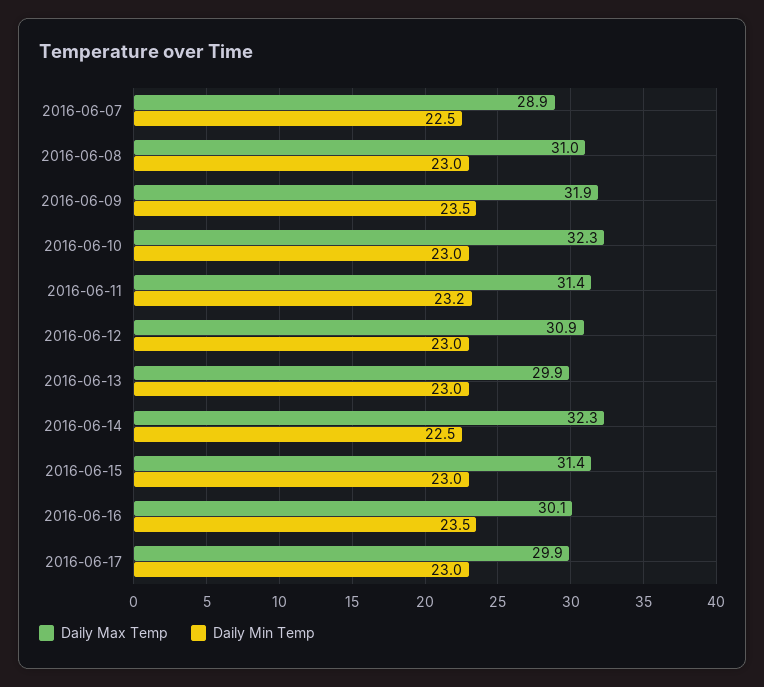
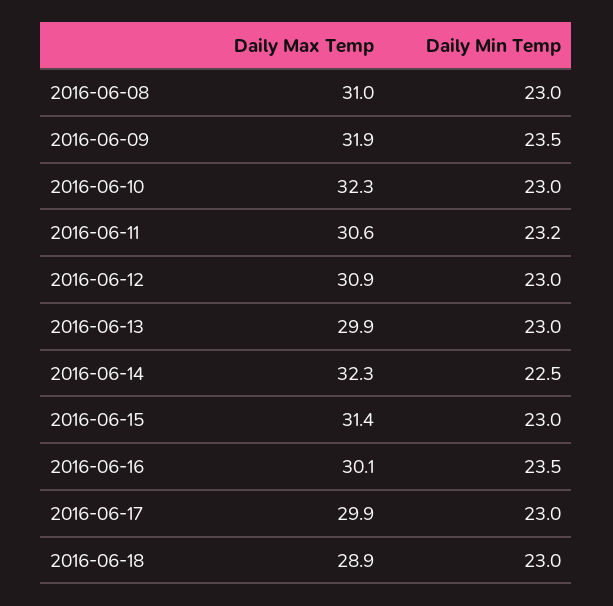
Daily Max Temp, 2016-06-07: 28.9 -> none
Daily Min Temp, 2016-06-07: 22.5 -> none
Daily Max Temp, 2016-06-11: 31.4 -> 30.6
Daily Max Temp, 2016-06-18: none -> 28.9
Daily Min Temp, 2016-06-18: none -> 23

